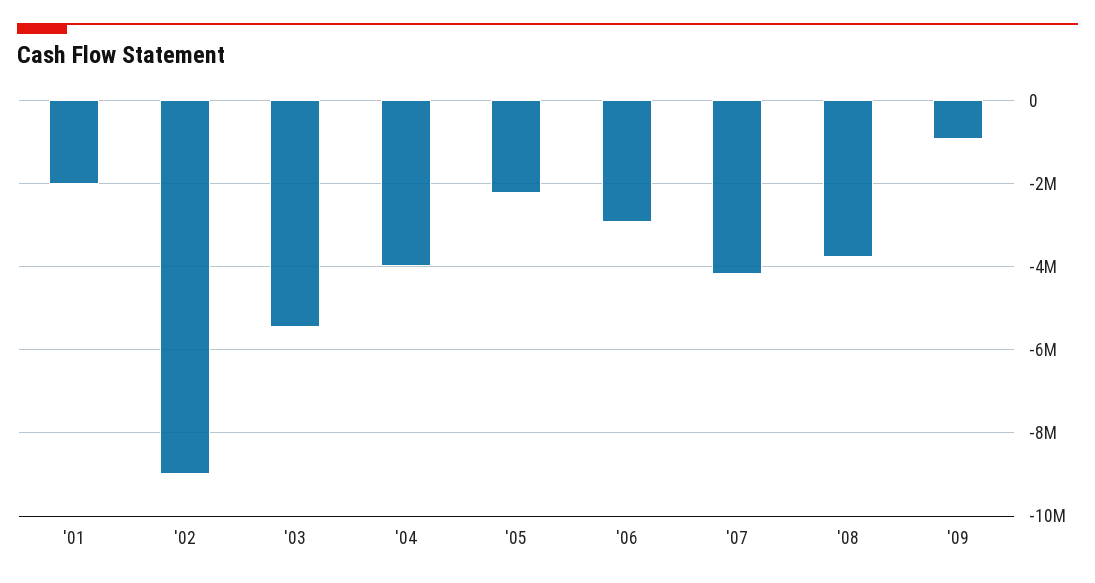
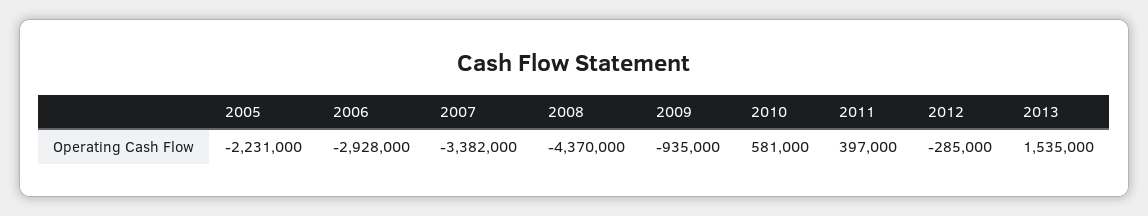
'01: -2000000 -> none
'02: -9000000 -> none
'03: -5400000 -> none
'04: -4000000 -> none
'07: -4200000 -> -3382000
'08: -3800000 -> -4370000
2010: none -> 581000
2011: none -> 397000
2012: none -> -285000
2013: none -> 1535000

